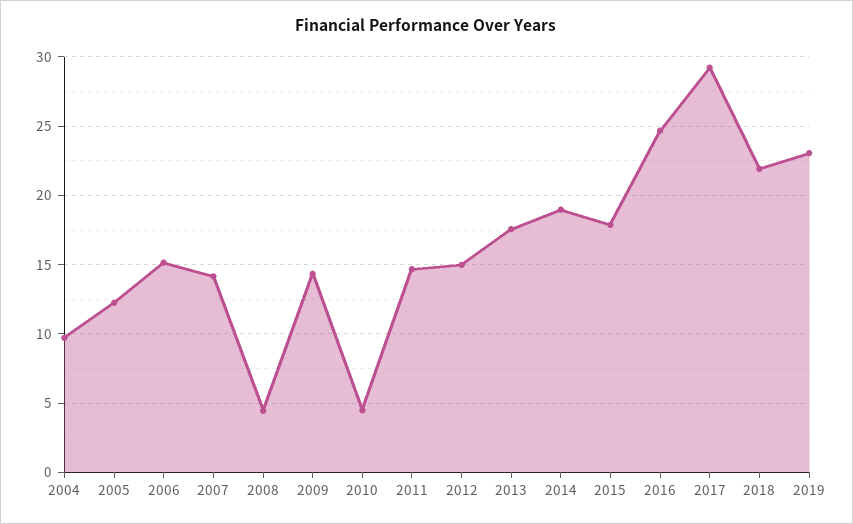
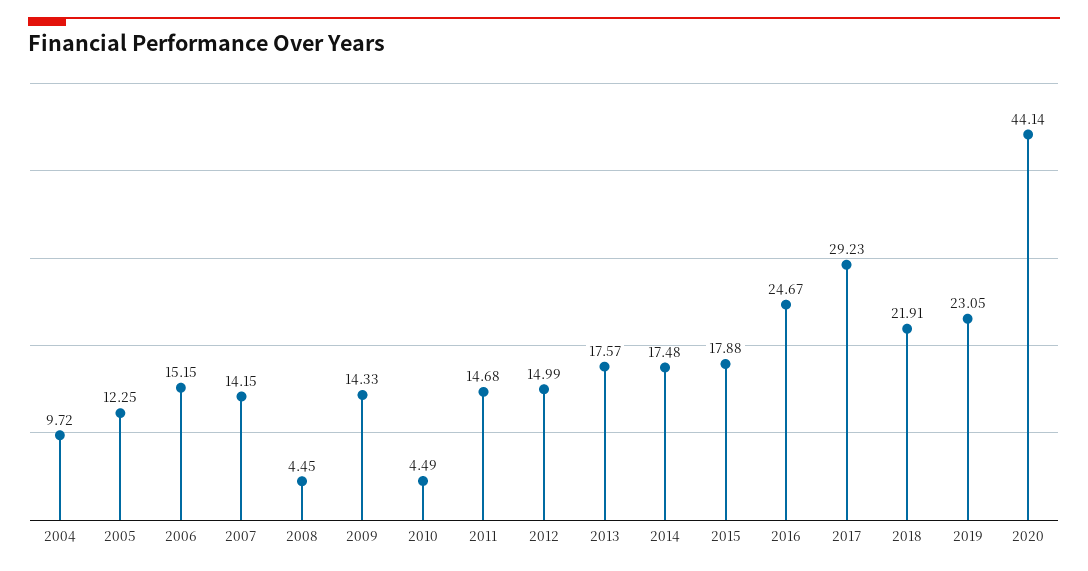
2014: 19 -> 17.48
2020: none -> 44.14

